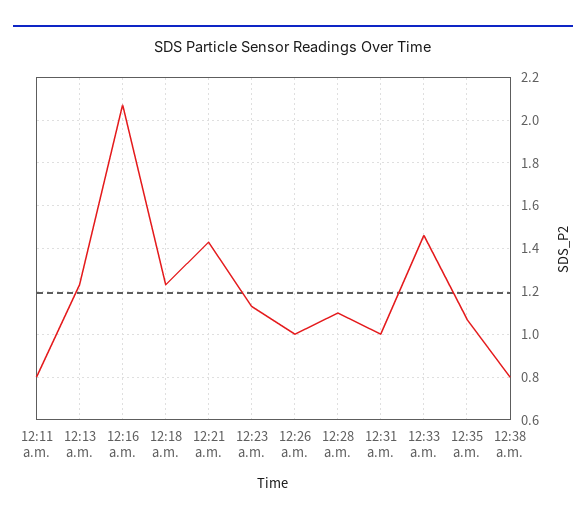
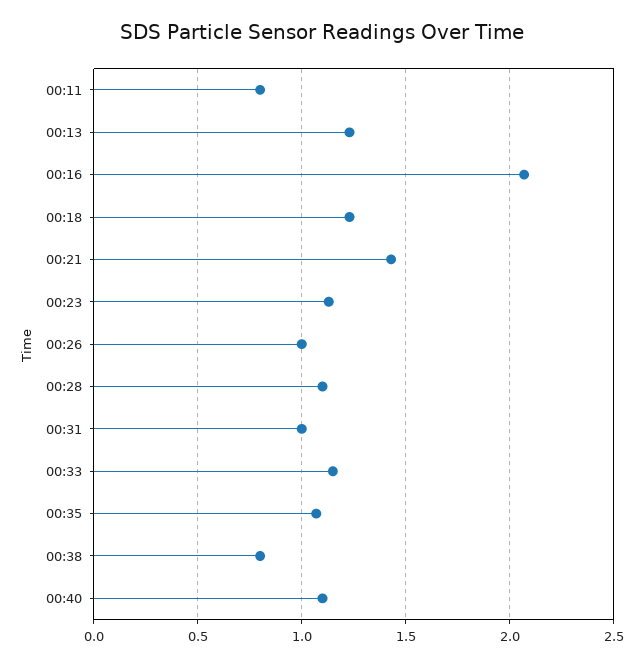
12:33 a.m.: 1.45 -> 1.15
00:40: none -> 1.1

